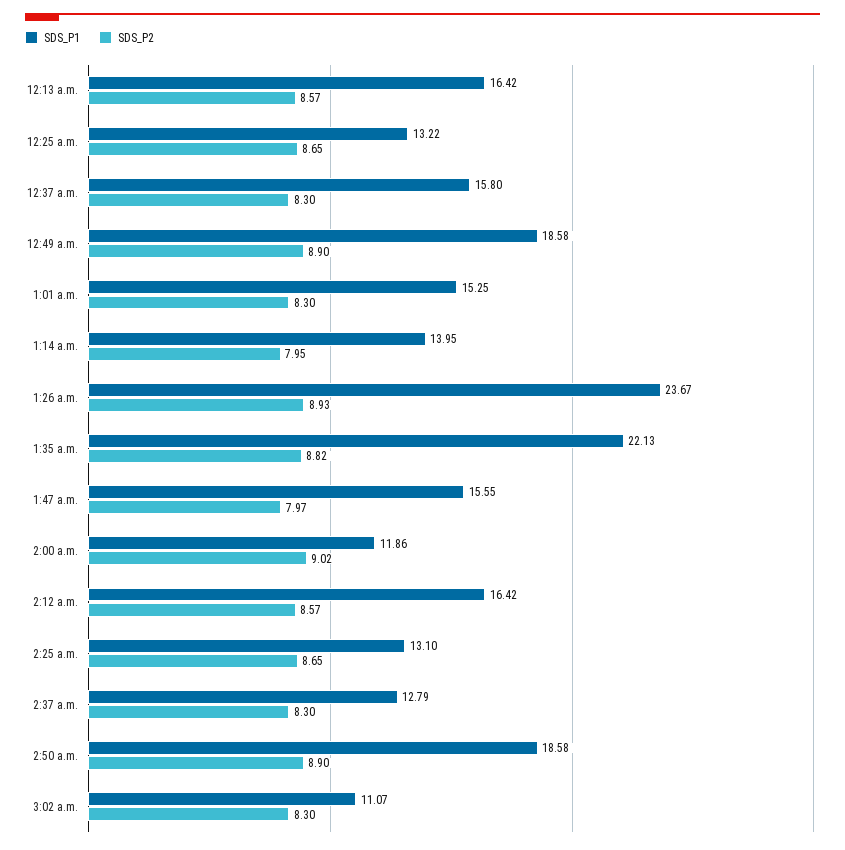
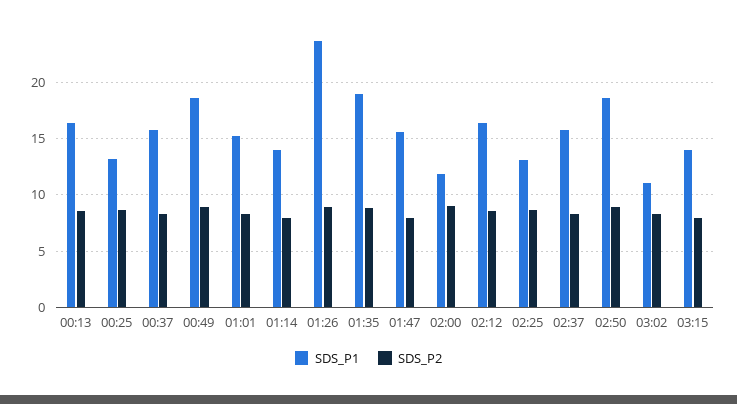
SDS_P1, 1:35 a.m.: 22.13 -> 19
SDS_P1, 2:37 a.m.: 12.79 -> 16
SDS_P1, 03:15: none -> 14
SDS_P2, 03:15: none -> 8

